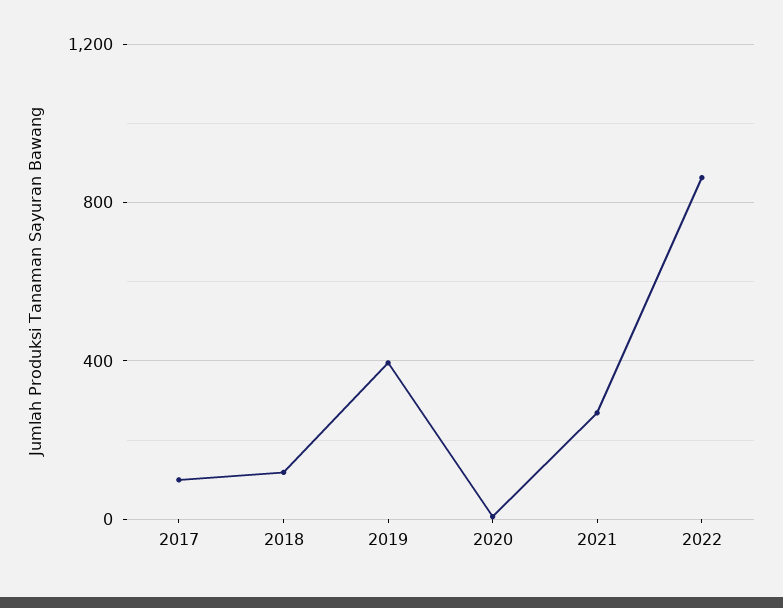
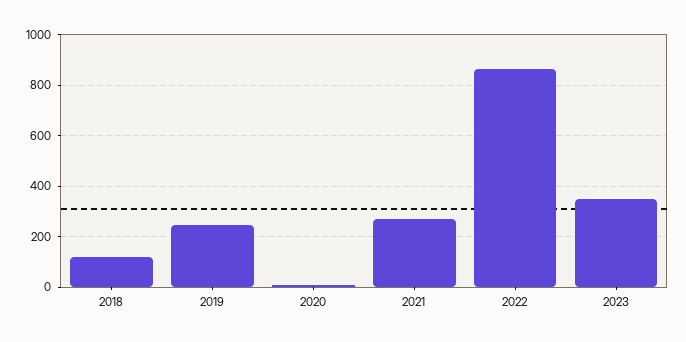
2017: 100 -> none
2019: 400 -> 250
2023: none -> 350

